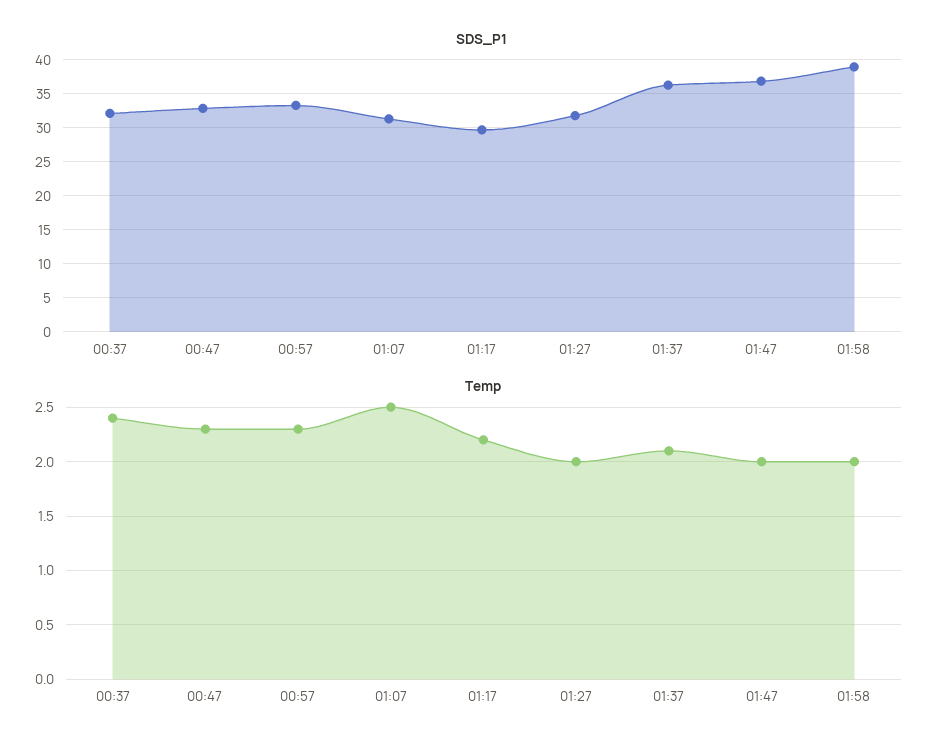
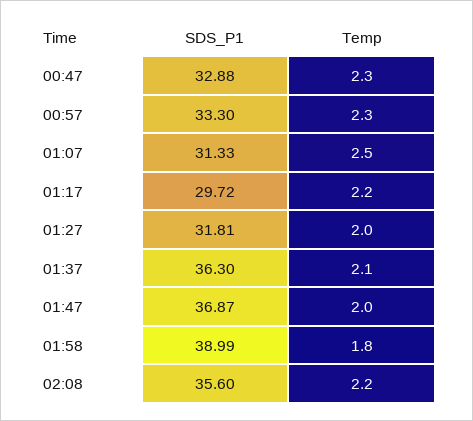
SDS_P1, 00:37: 32 -> none
Temp, 00:37: 2.4 -> none
Temp, 01:58: 2 -> 1.8
SDS_P1, 02:08: none -> 35.6
Temp, 02:08: none -> 2.2

